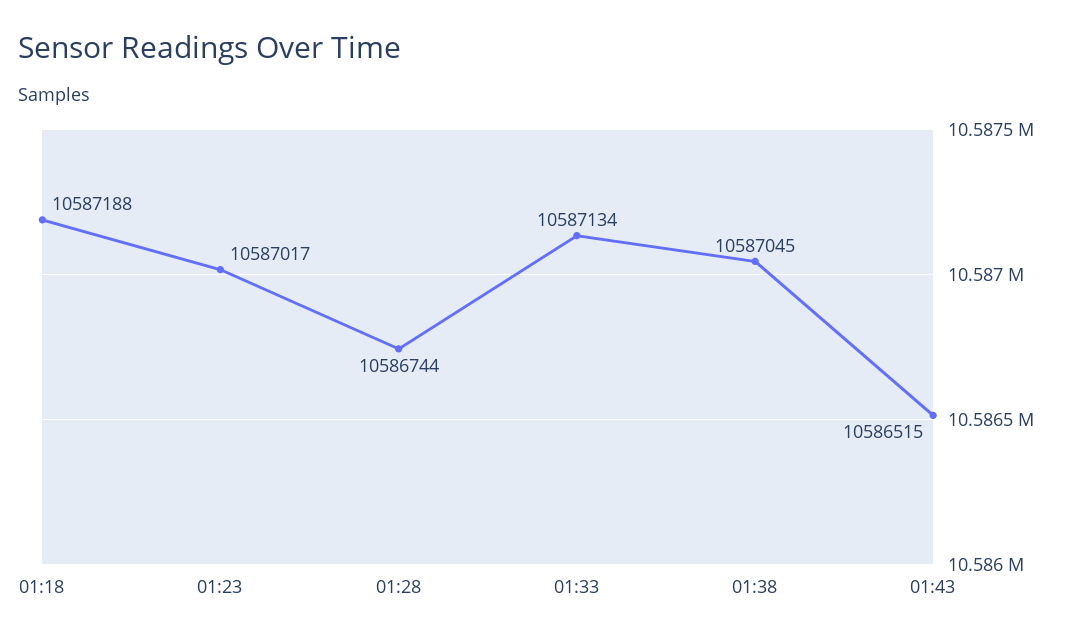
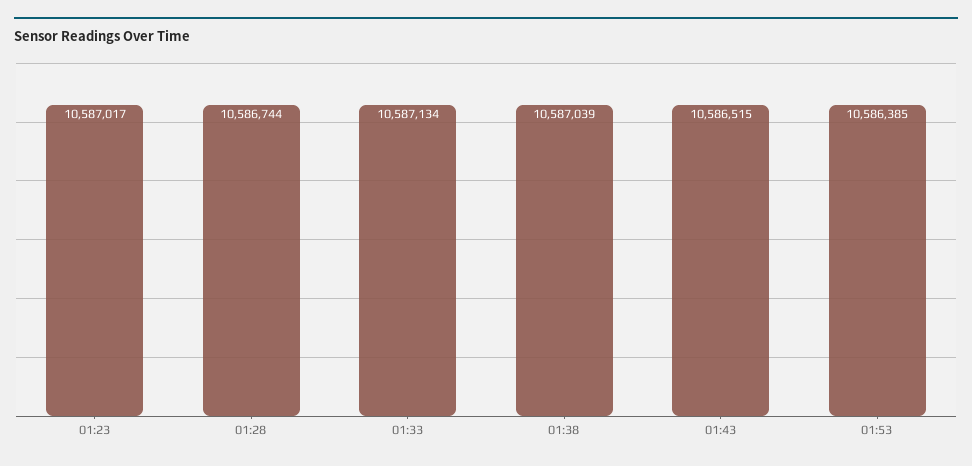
01:18: 10587188 -> none
01:38: 10587045 -> 10587039
01:53: none -> 10586385

